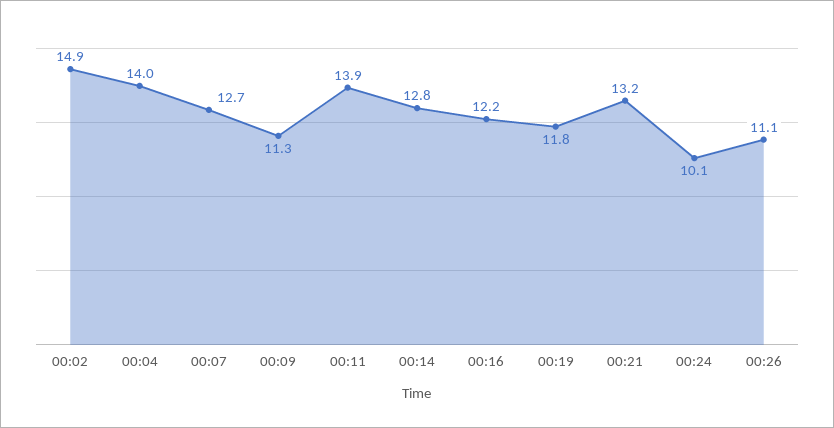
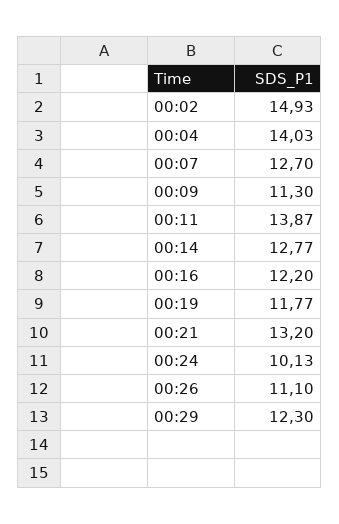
00:29: none -> 12.3

